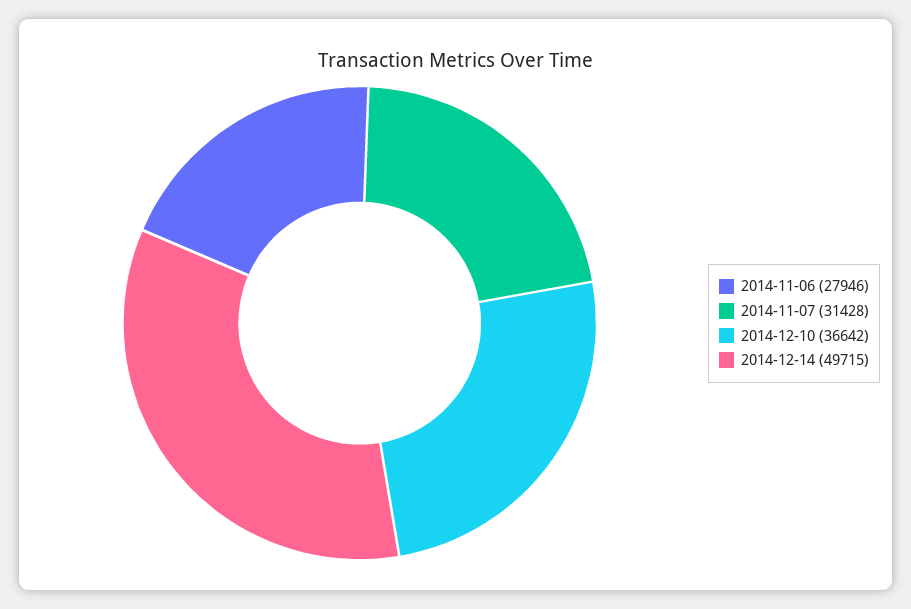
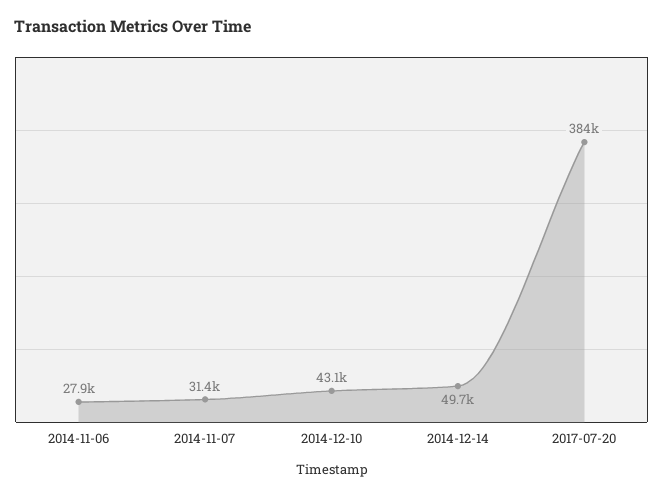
2014-12-10: 36642 -> 43100
2017-07-20: none -> 384000

